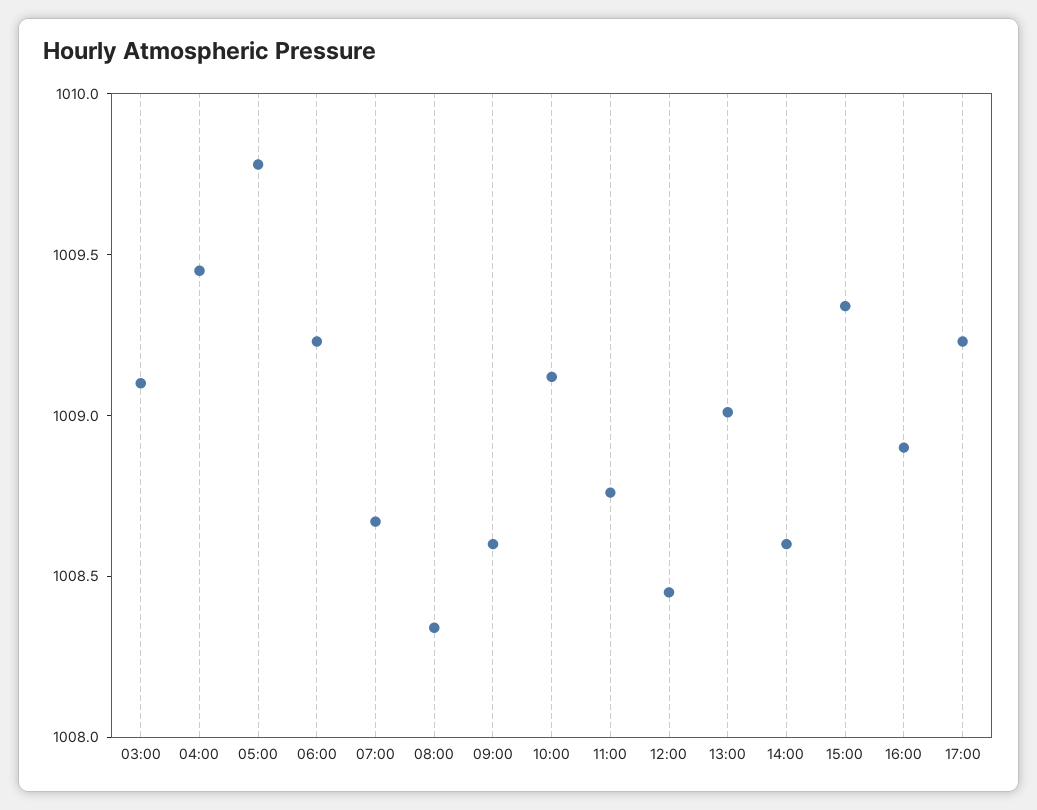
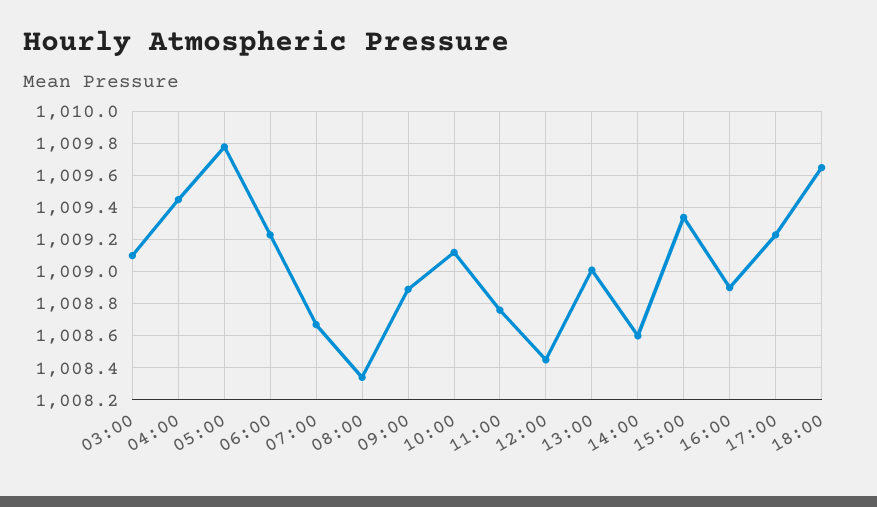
09:00: 1008.6 -> 1008.9
18:00: none -> 1009.65

